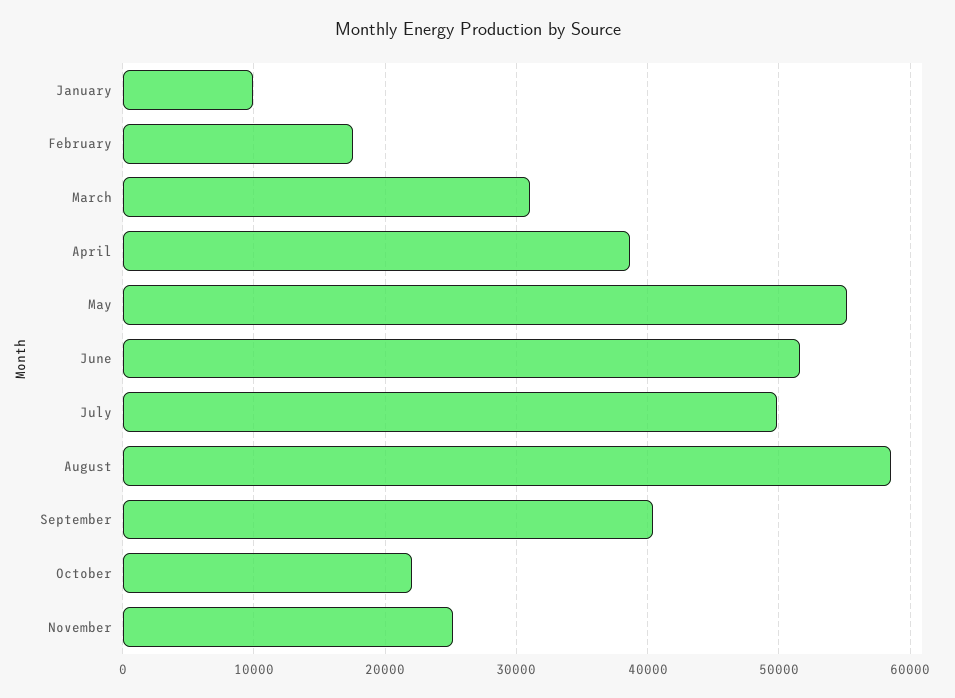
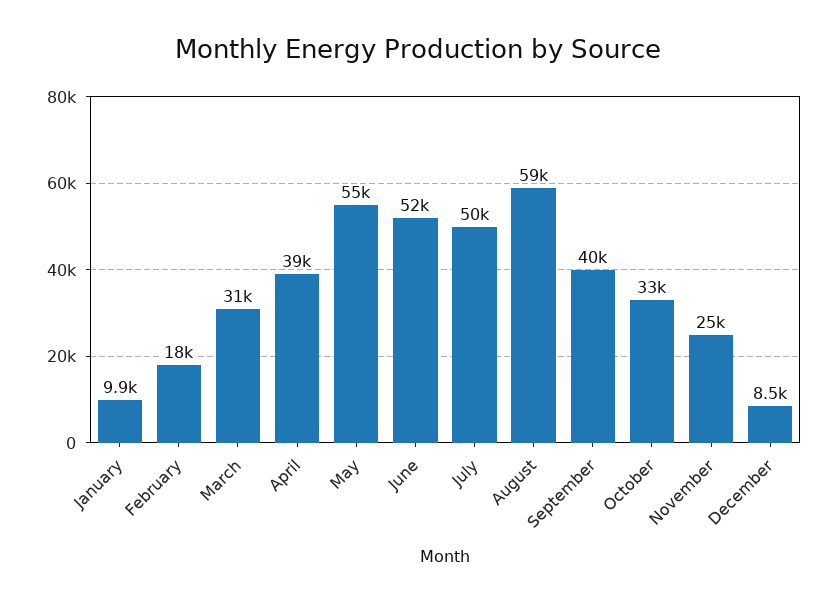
October: 22000 -> 33000
December: none -> 8500

